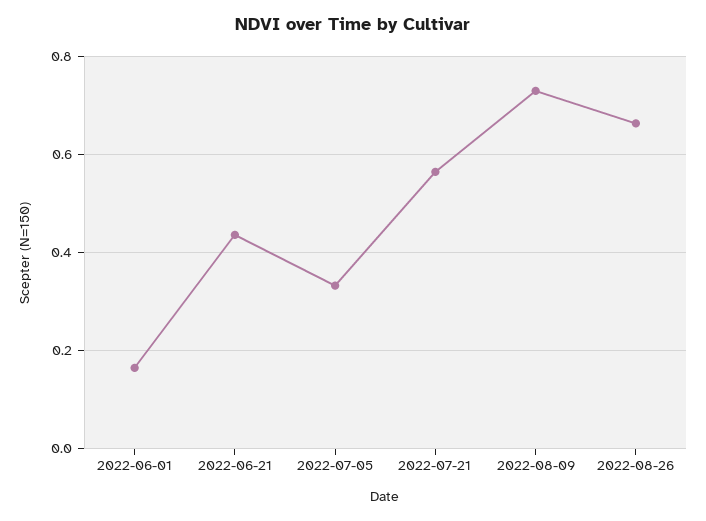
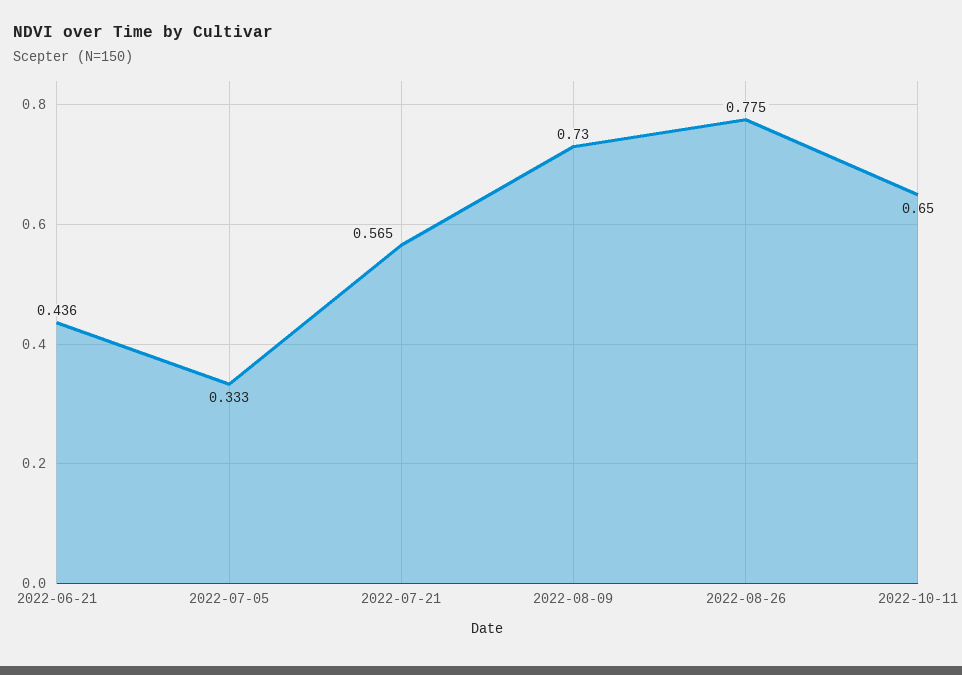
2022-06-01: 0.16 -> none
2022-08-26: 0.66 -> 0.775
2022-10-11: none -> 0.65

